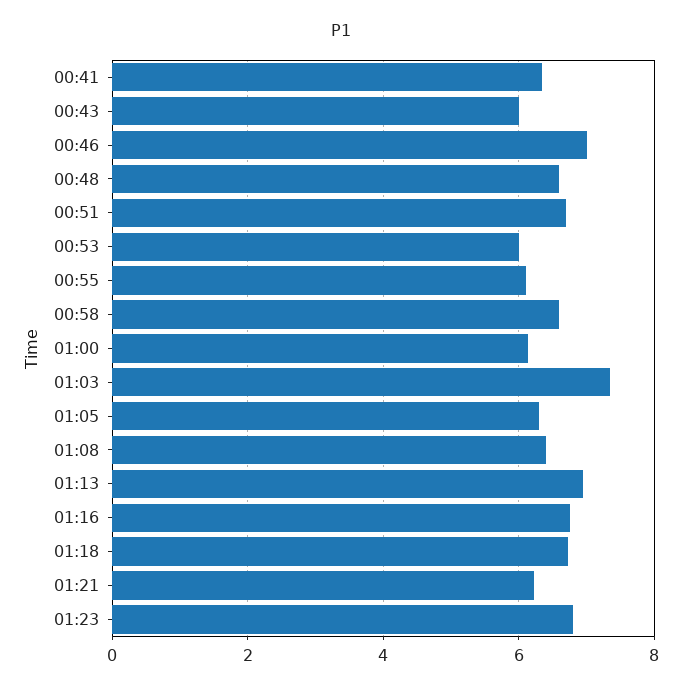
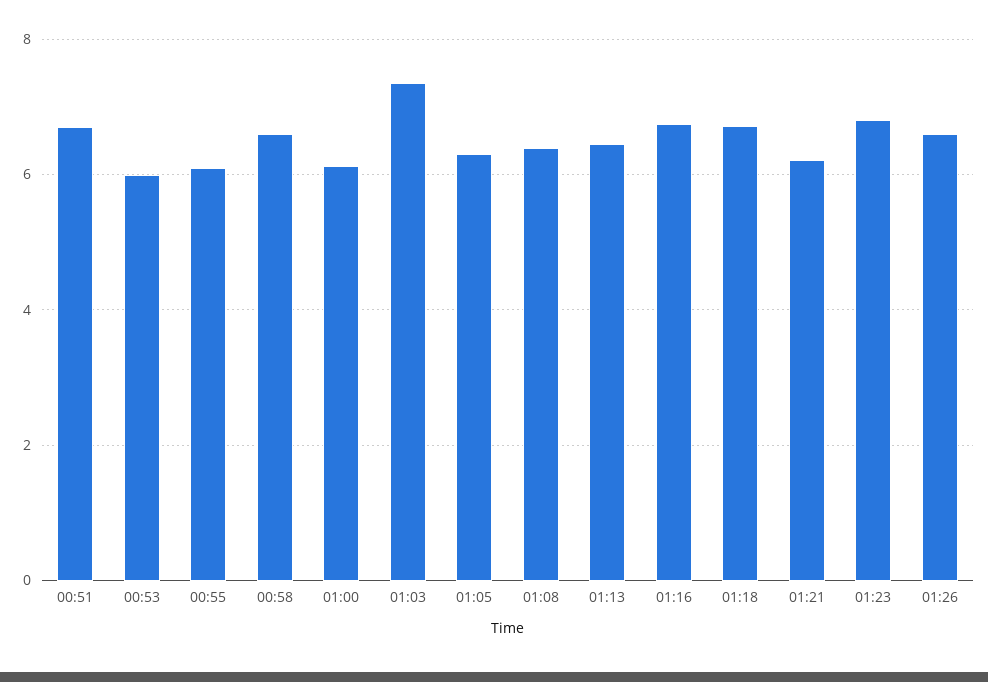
00:41: 6.4 -> none
00:43: 6 -> none
00:46: 7 -> none
00:48: 6.6 -> none
01:13: 7 -> 6.4
01:26: none -> 6.6

